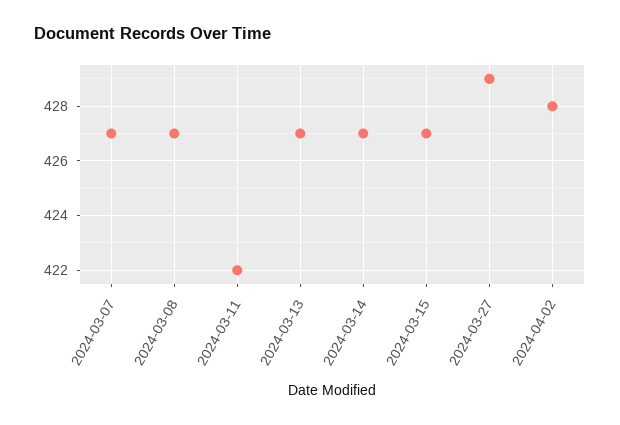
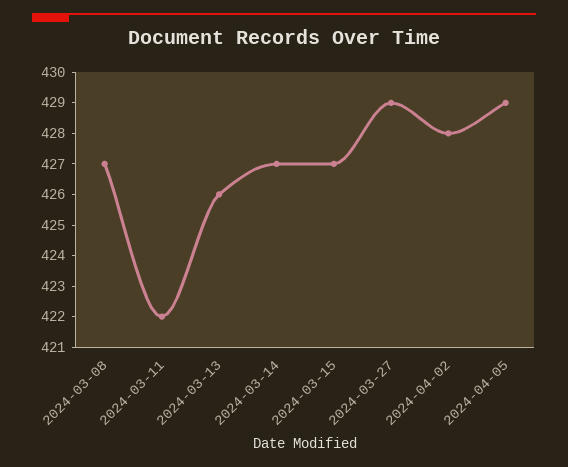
2024-03-07: 427 -> none
2024-03-13: 427 -> 426
2024-04-05: none -> 429

